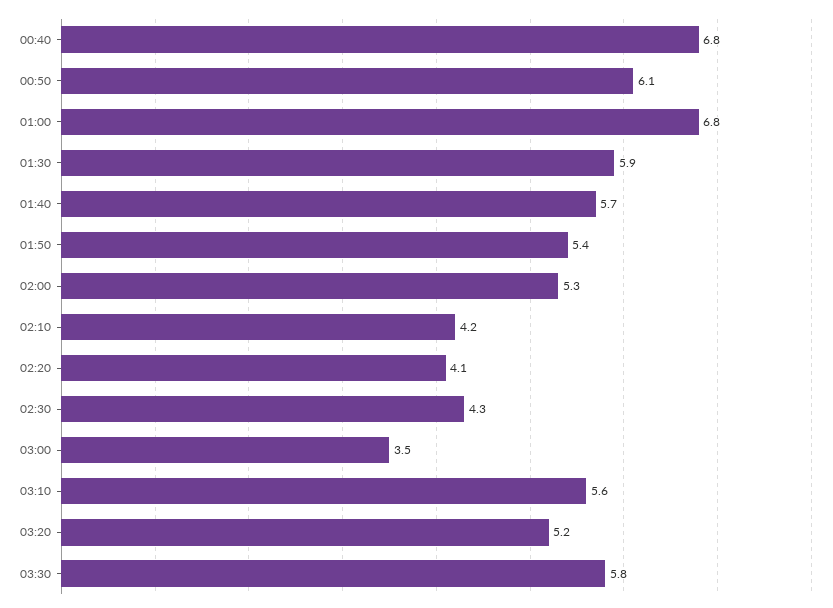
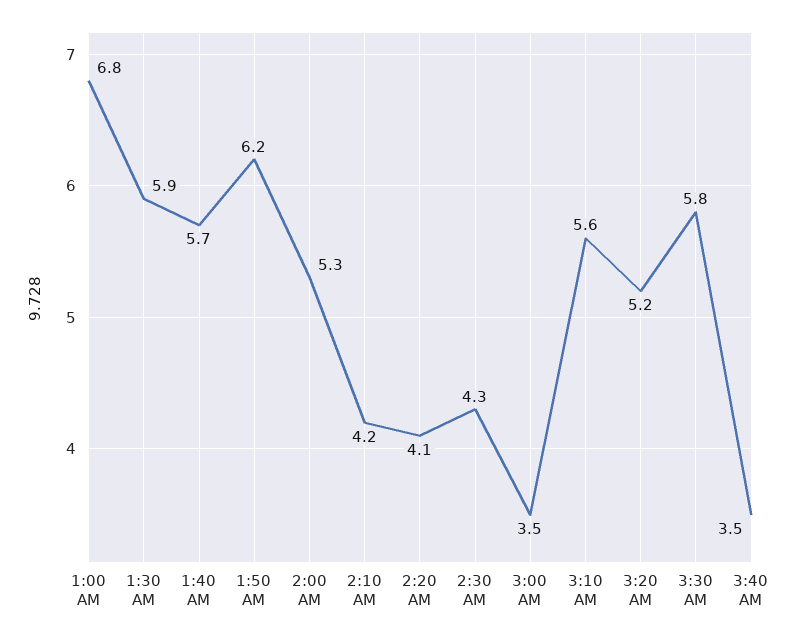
00:40: 6.8 -> none
00:50: 6.1 -> none
01:50: 5.4 -> 6.2
3:40 AM: none -> 3.5

